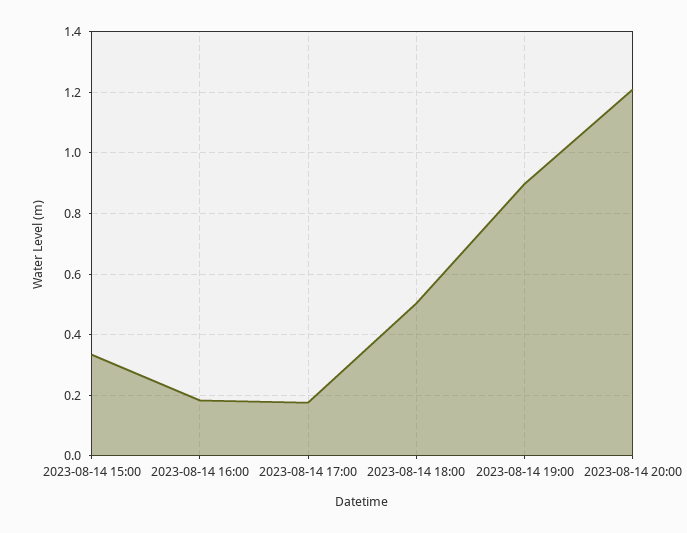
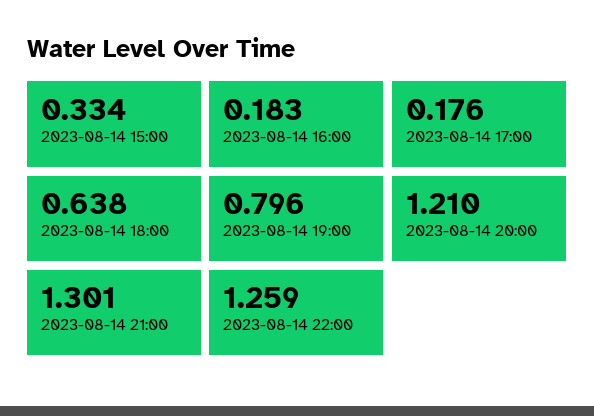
2023-08-14 18:00: 0.5 -> 0.638
2023-08-14 19:00: 0.9 -> 0.796
2023-08-14 21:00: none -> 1.301
2023-08-14 22:00: none -> 1.259

